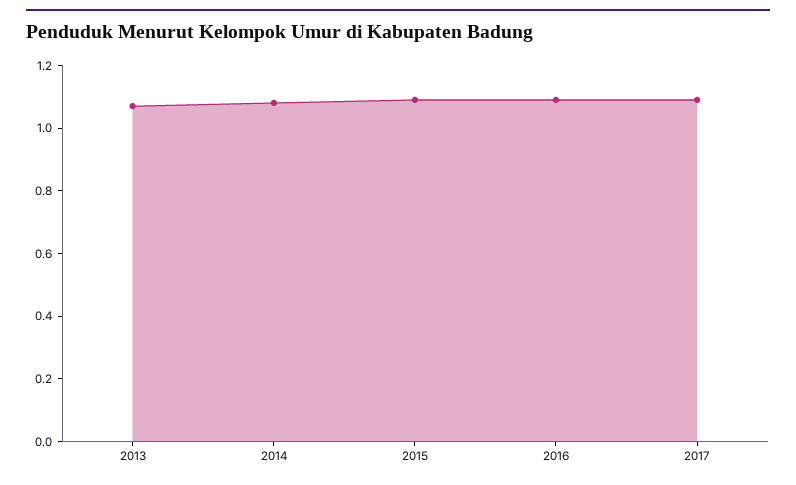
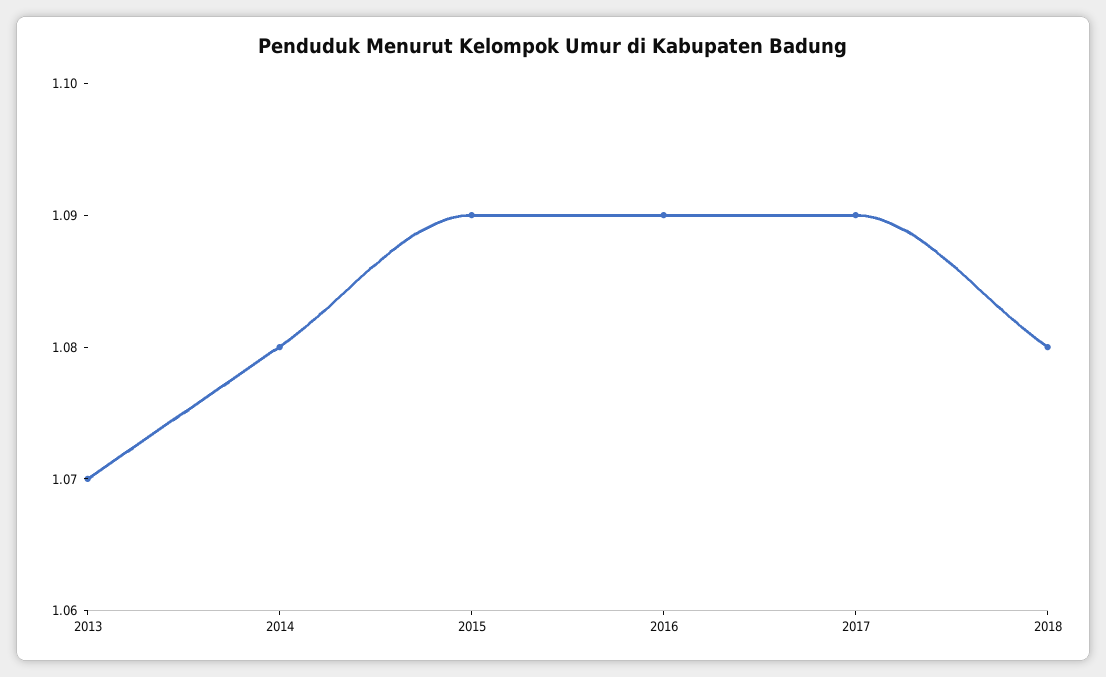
2018: none -> 1.08

